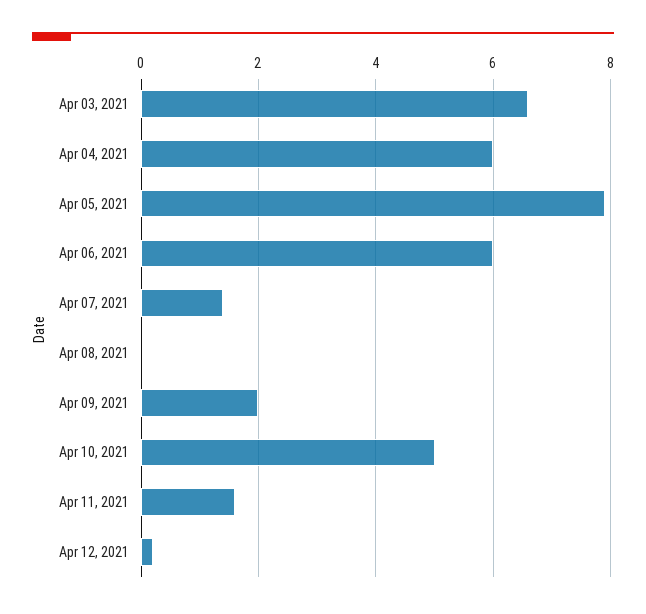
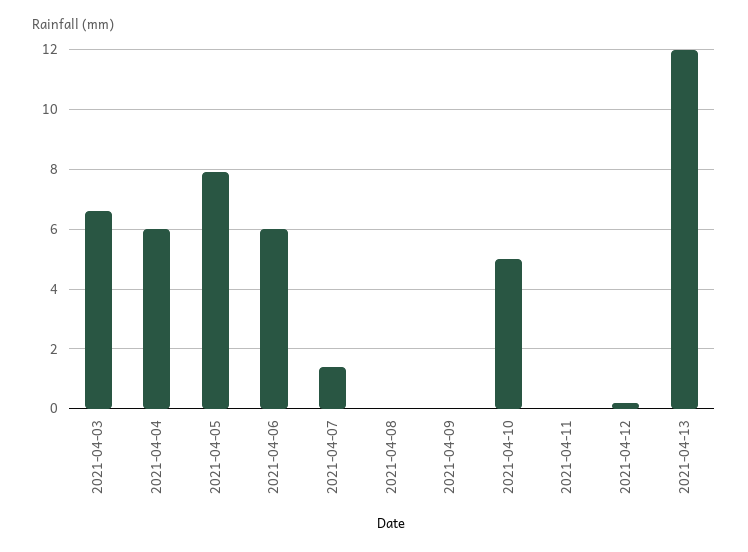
Apr 09, 2021: 2 -> 0
Apr 11, 2021: 1.5 -> 0
2021-04-13: none -> 12

